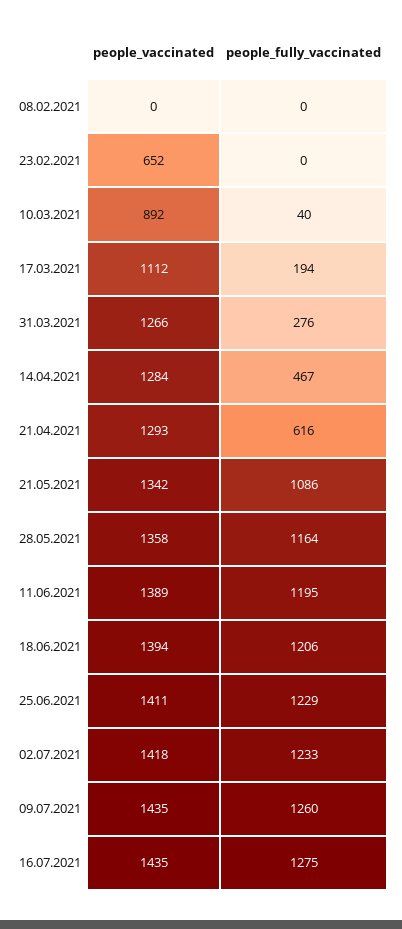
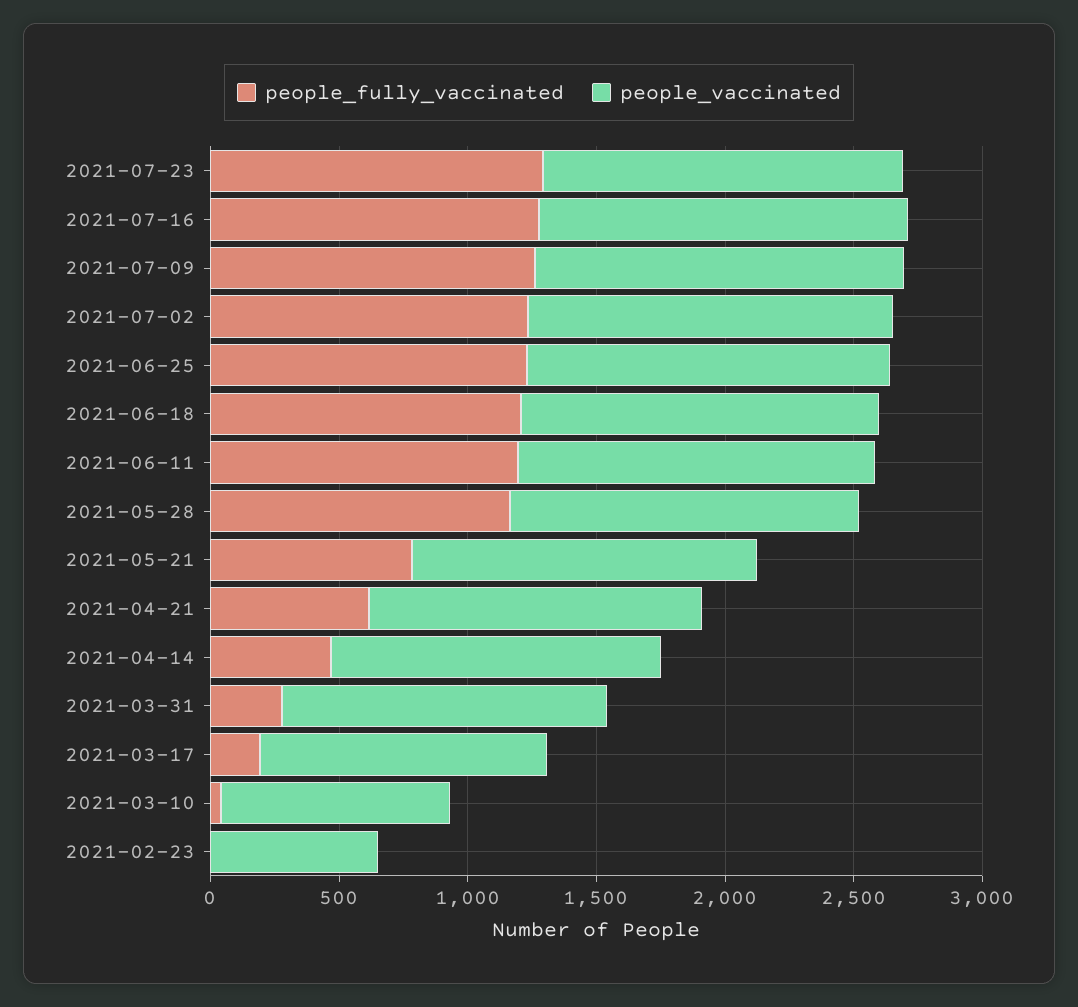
people_vaccinated, 08.02.2021: 0 -> none
people_fully_vaccinated, 08.02.2021: 0 -> none
people_fully_vaccinated, 21.05.2021: 1086 -> 800
people_fully_vaccinated, 2021-07-23: none -> 1300
people_vaccinated, 2021-07-23: none -> 1400

